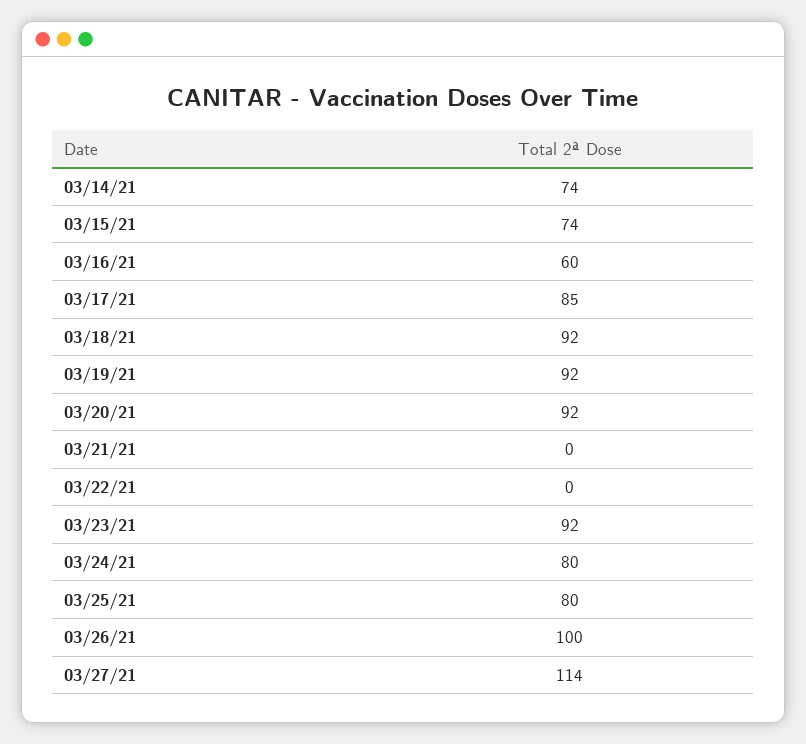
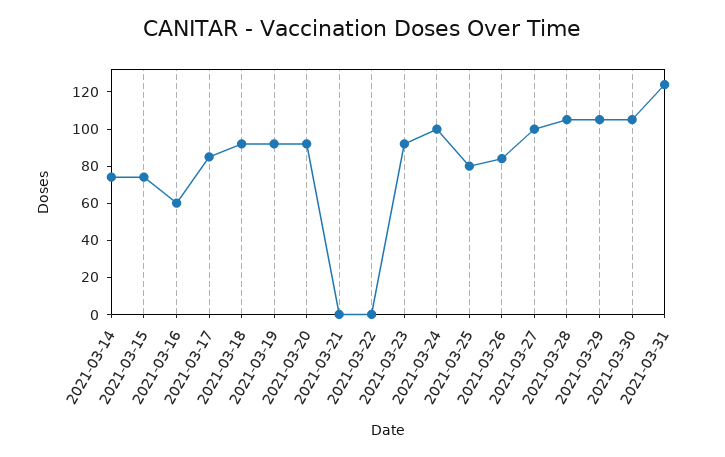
03/24/21: 80 -> 100
03/26/21: 100 -> 85
03/27/21: 114 -> 100
2021-03-28: none -> 105
2021-03-29: none -> 105
2021-03-30: none -> 105
2021-03-31: none -> 125

